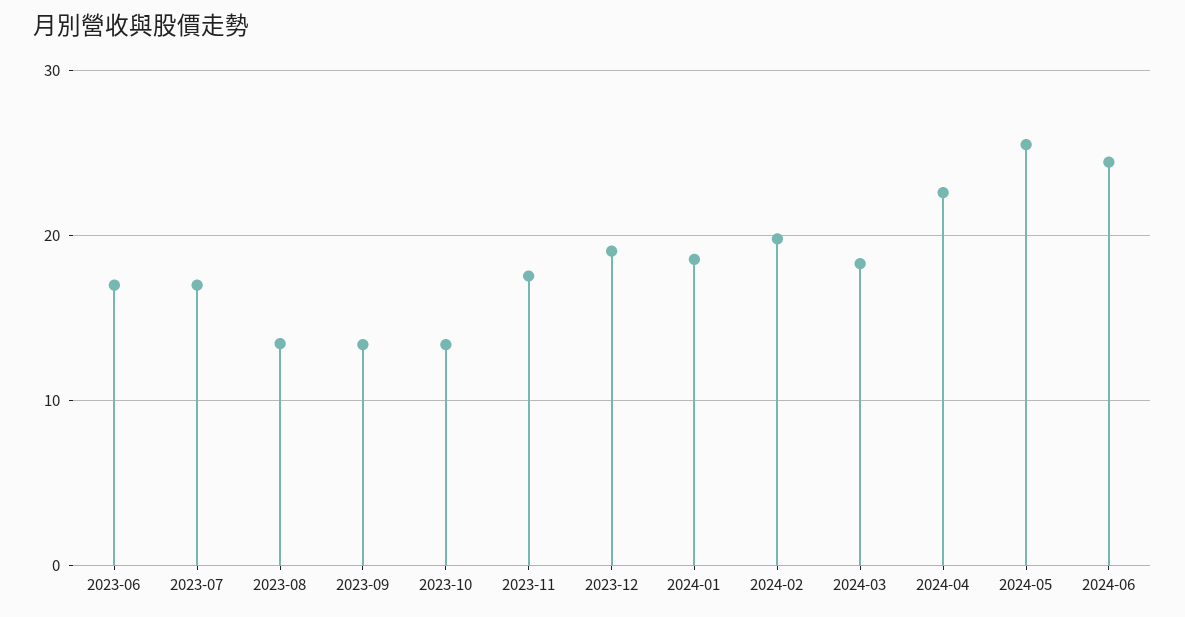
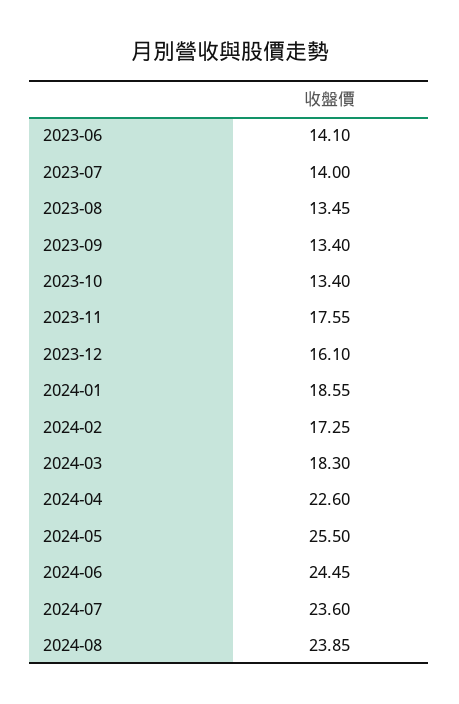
2023-06: 17 -> 14.1
2023-07: 17 -> 14
2023-12: 19 -> 16.1
2024-02: 20 -> 17.25
2024-07: none -> 23.6
2024-08: none -> 23.85

